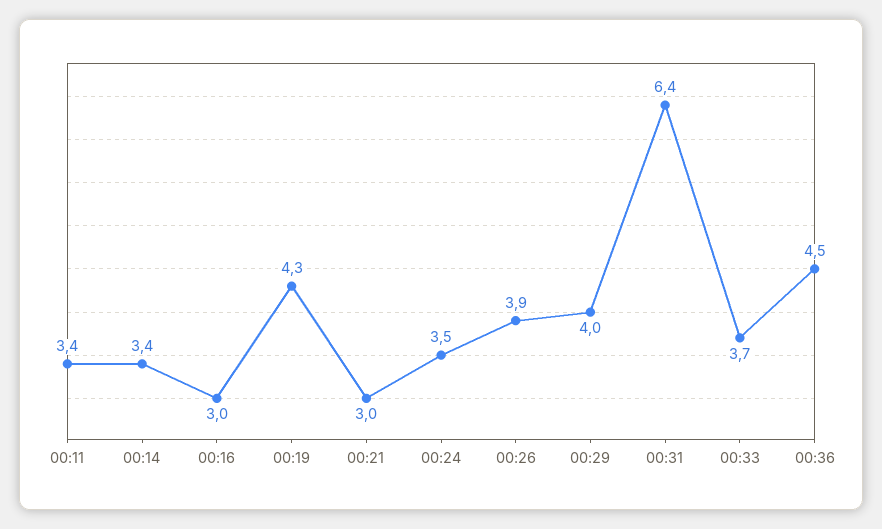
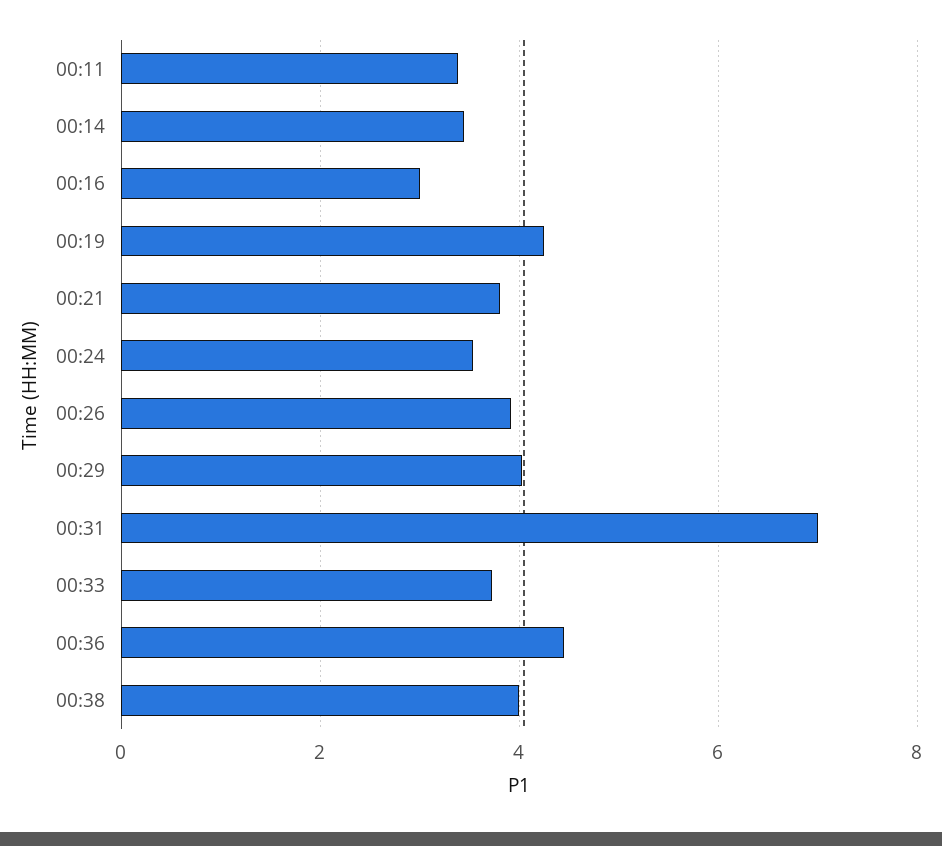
00:21: 3 -> 3.8
00:31: 6.4 -> 7
00:38: none -> 4

